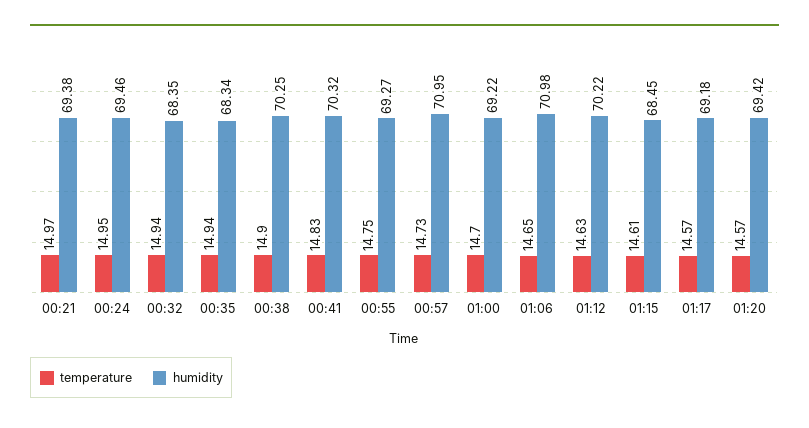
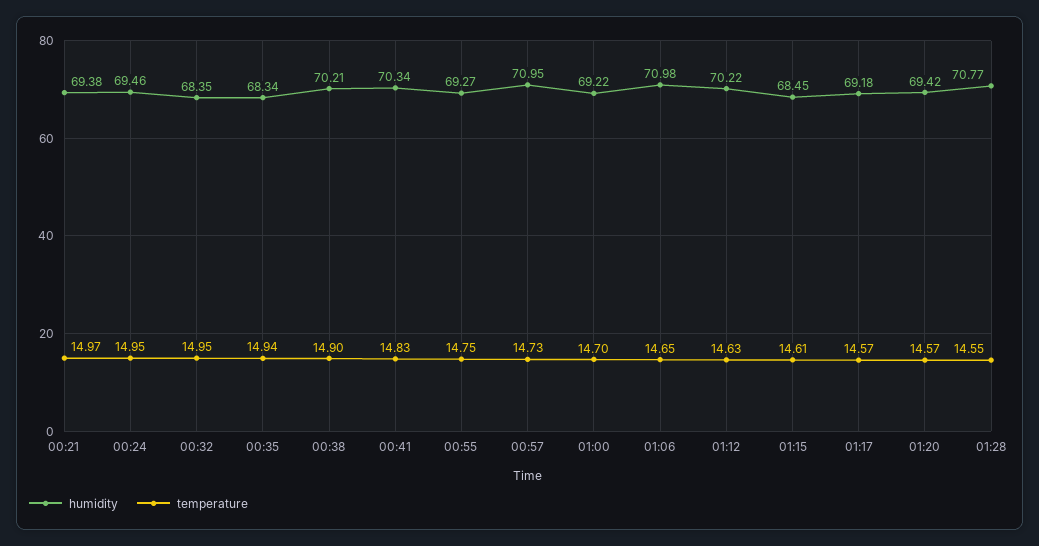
temperature, 00:32: 14.94 -> 14.95
humidity, 00:38: 70.25 -> 70.21
humidity, 00:41: 70.32 -> 70.34
humidity, 01:28: none -> 70.77
temperature, 01:28: none -> 14.55

